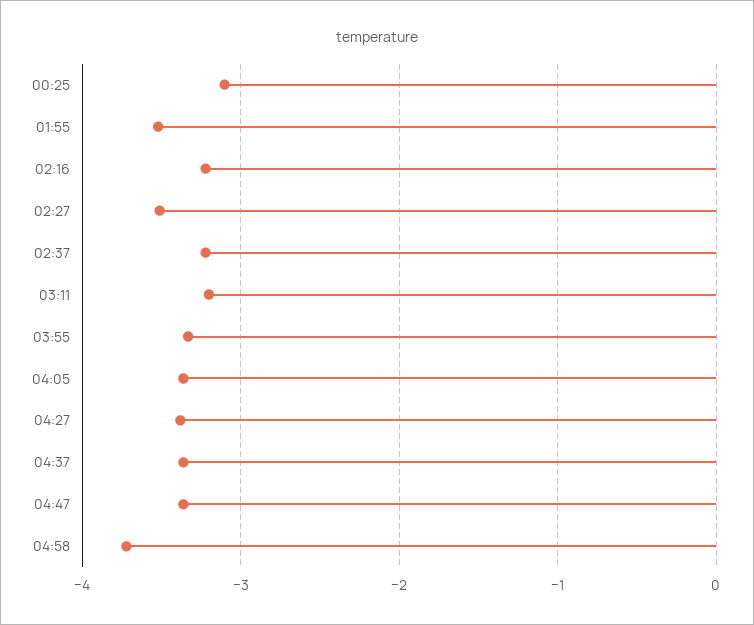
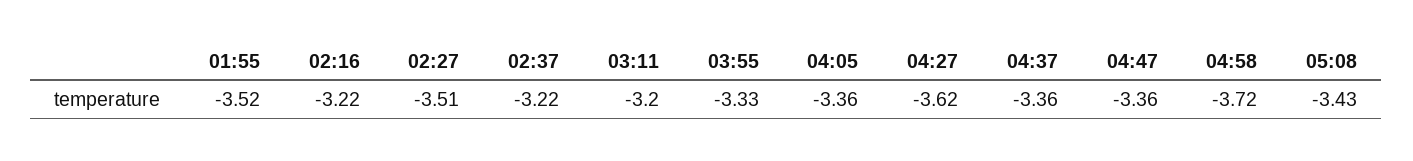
00:25: -3.1 -> none
04:27: -3.4 -> -3.62
05:08: none -> -3.43

